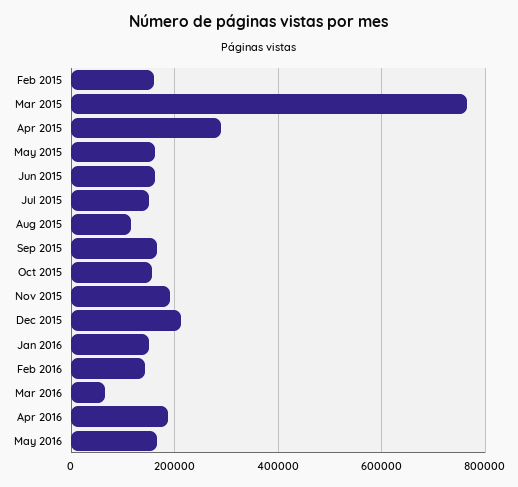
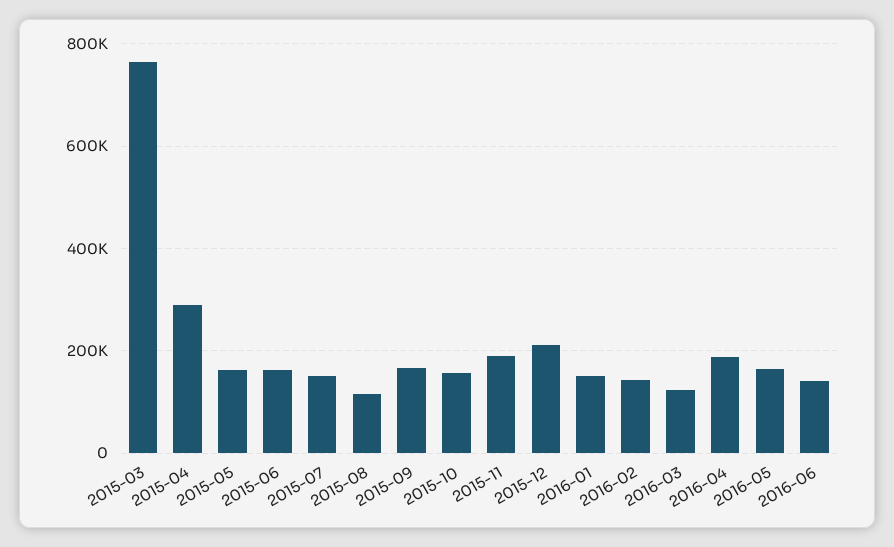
Feb 2015: 160000 -> none
Mar 2016: 60000 -> 120000
2016-06: none -> 140000

